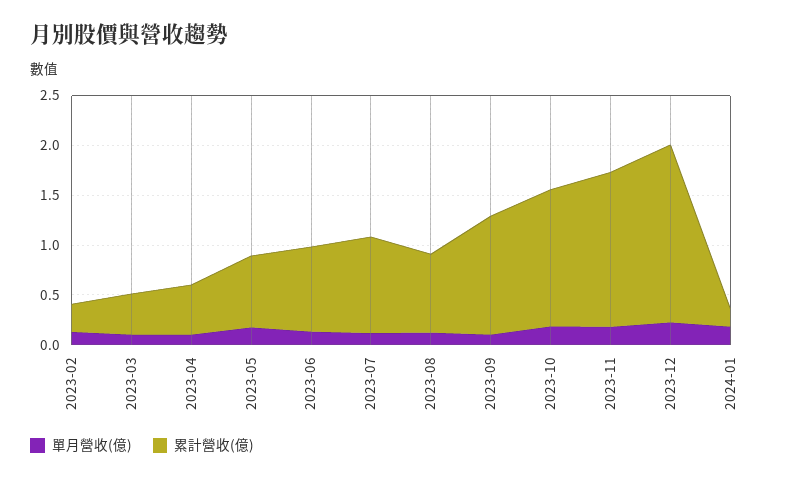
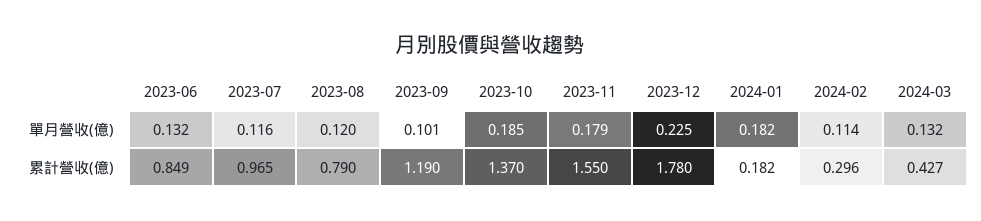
單月營收(億), 2023-02: 0.1 -> none
累計營收(億), 2023-02: 0.3 -> none
單月營收(億), 2023-03: 0.1 -> none
累計營收(億), 2023-03: 0.4 -> none
單月營收(億), 2023-04: 0.1 -> none
累計營收(億), 2023-04: 0.5 -> none
單月營收(億), 2023-05: 0.2 -> none
累計營收(億), 2023-05: 0.7 -> none
單月營收(億), 2024-02: none -> 0.114
單月營收(億), 2024-03: none -> 0.132
累計營收(億), 2024-02: none -> 0.296
累計營收(億), 2024-03: none -> 0.427

